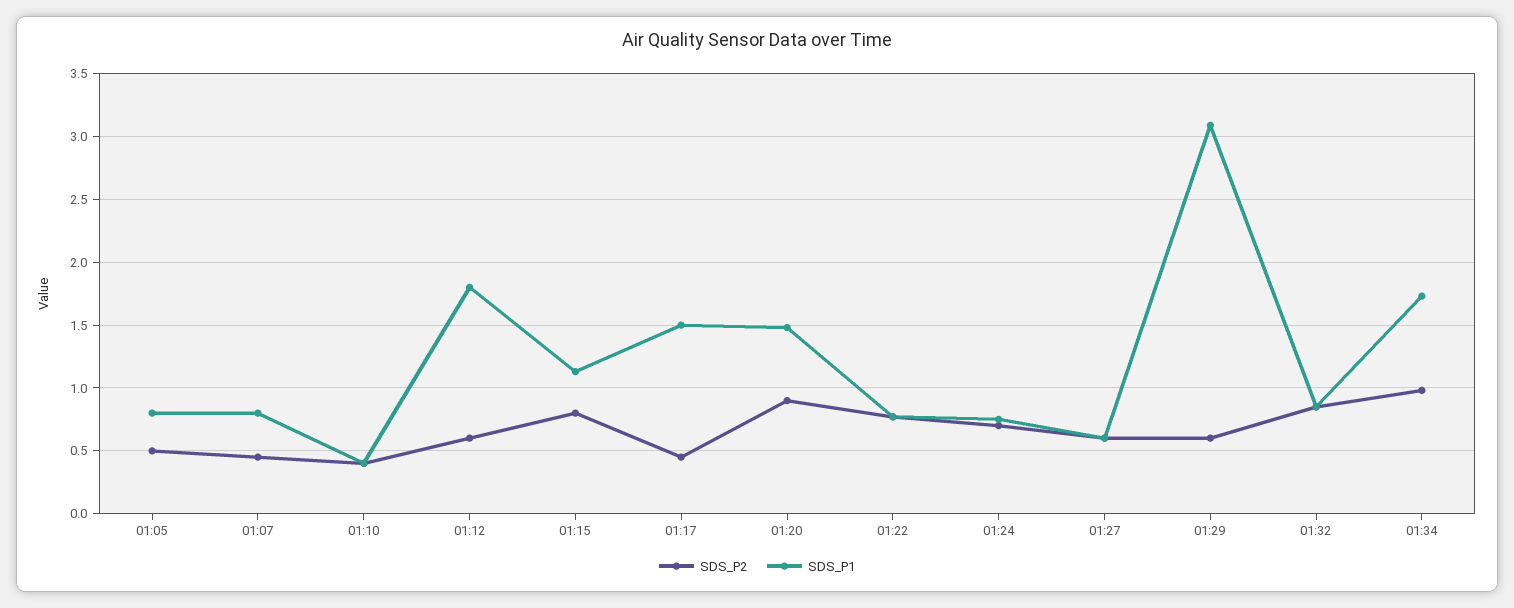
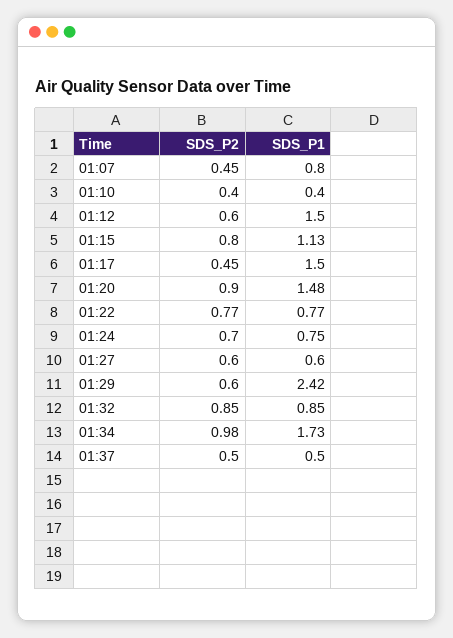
SDS_P2, 01:05: 0.5 -> none
SDS_P1, 01:05: 0.8 -> none
SDS_P1, 01:12: 1.8 -> 1.5
SDS_P1, 01:29: 3.1 -> 2.42
SDS_P2, 01:37: none -> 0.5
SDS_P1, 01:37: none -> 0.5

